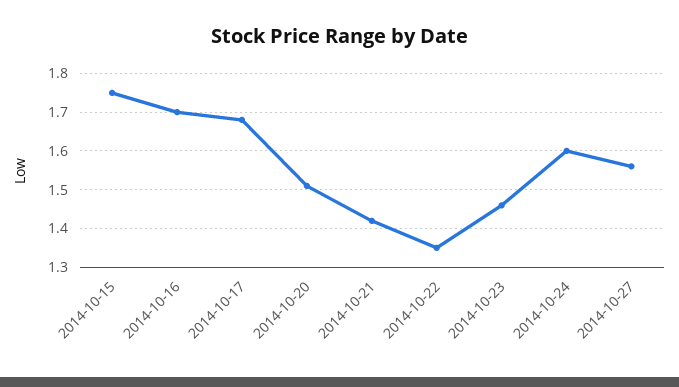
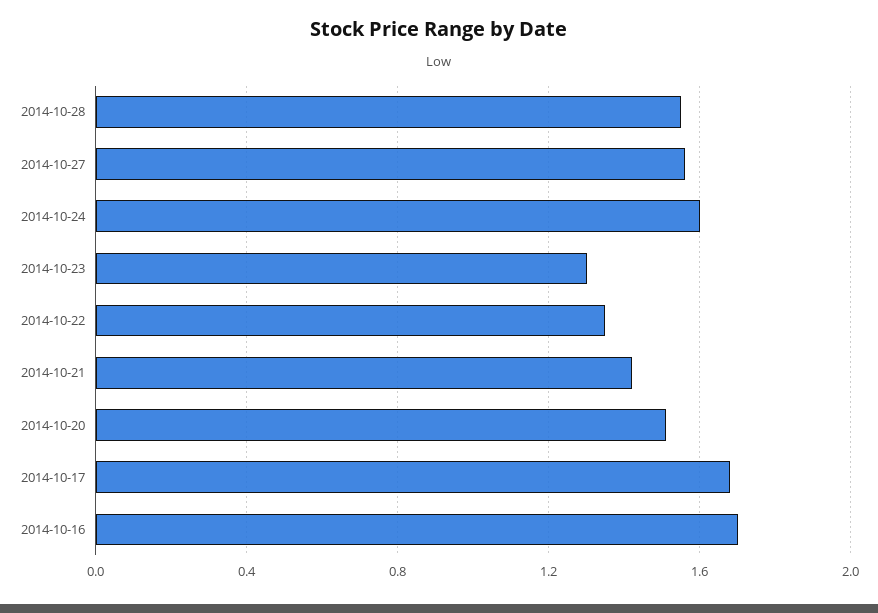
2014-10-15: 1.75 -> none
2014-10-23: 1.45 -> 1.3
2014-10-28: none -> 1.55

